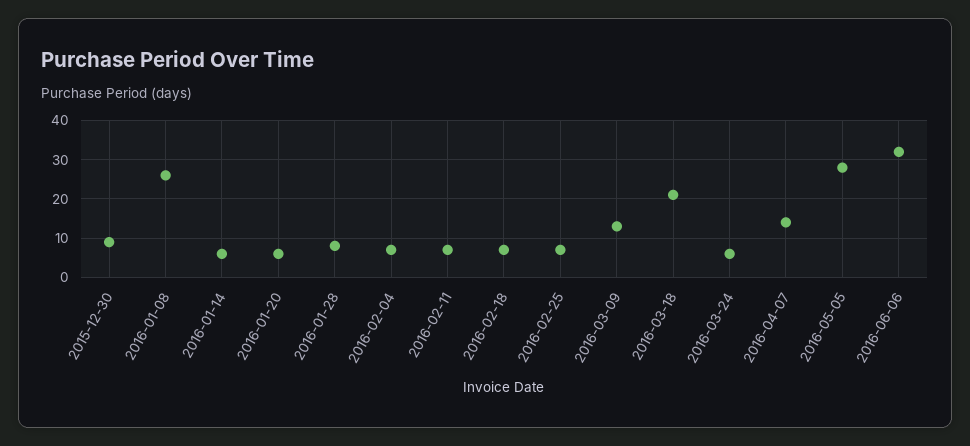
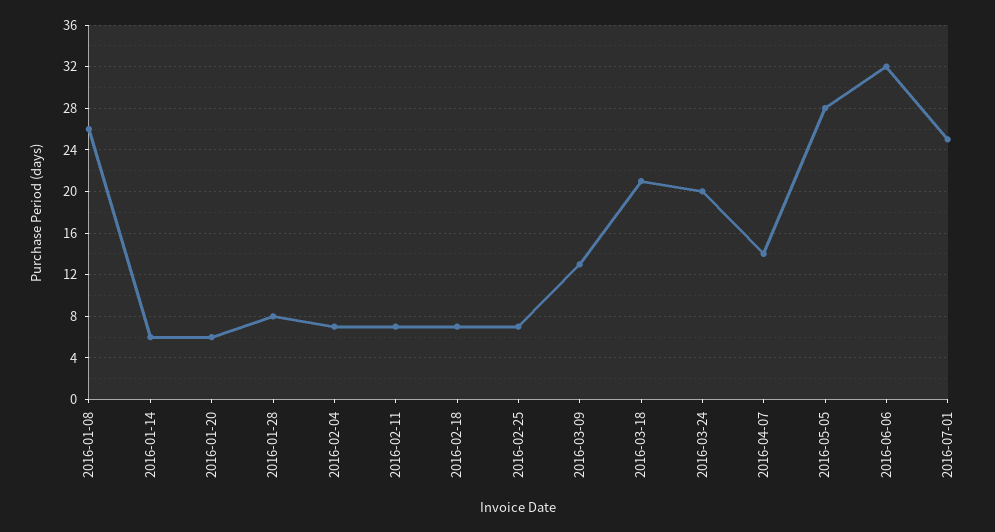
2015-12-30: 10 -> none
2016-03-24: 5 -> 20
2016-07-01: none -> 25

